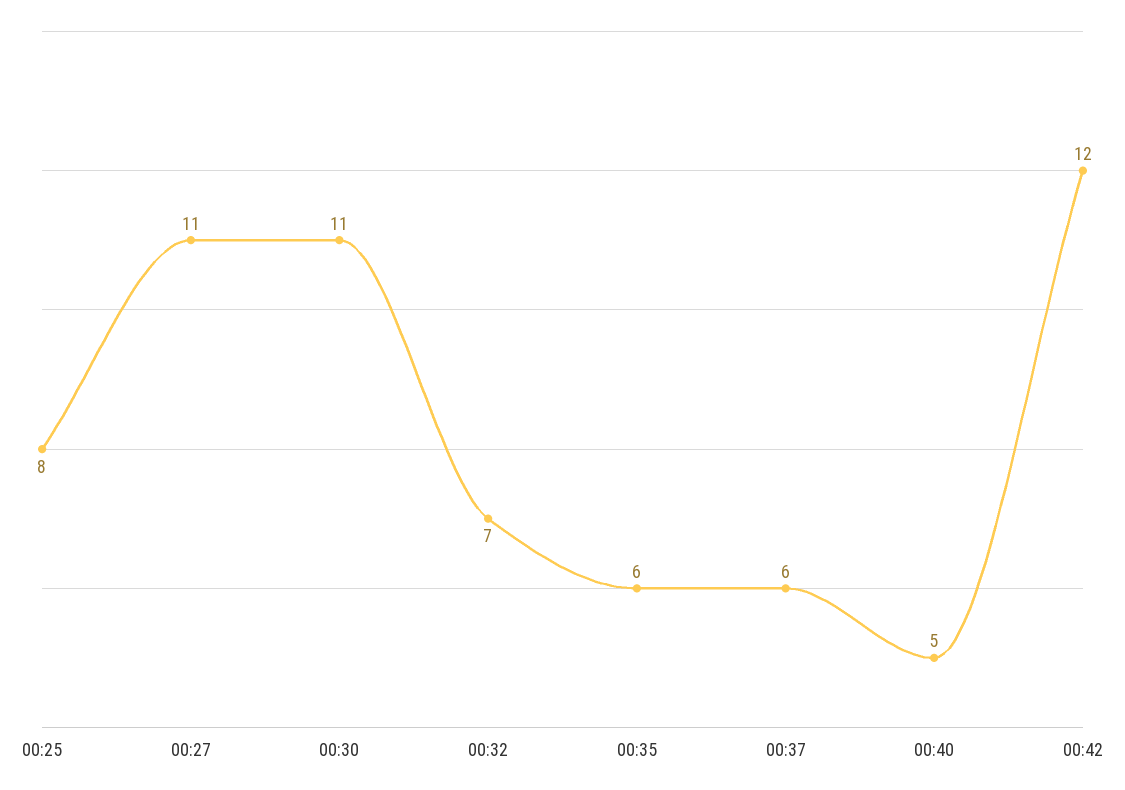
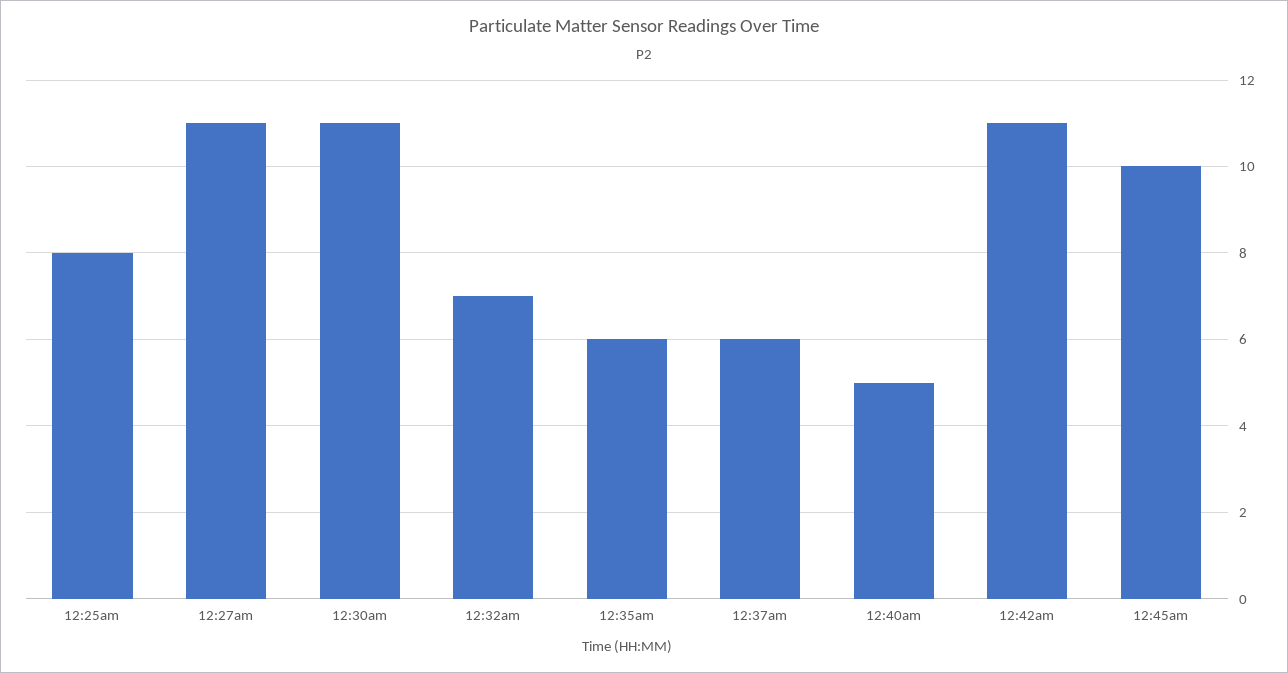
00:42: 12 -> 11
12:45am: none -> 10

